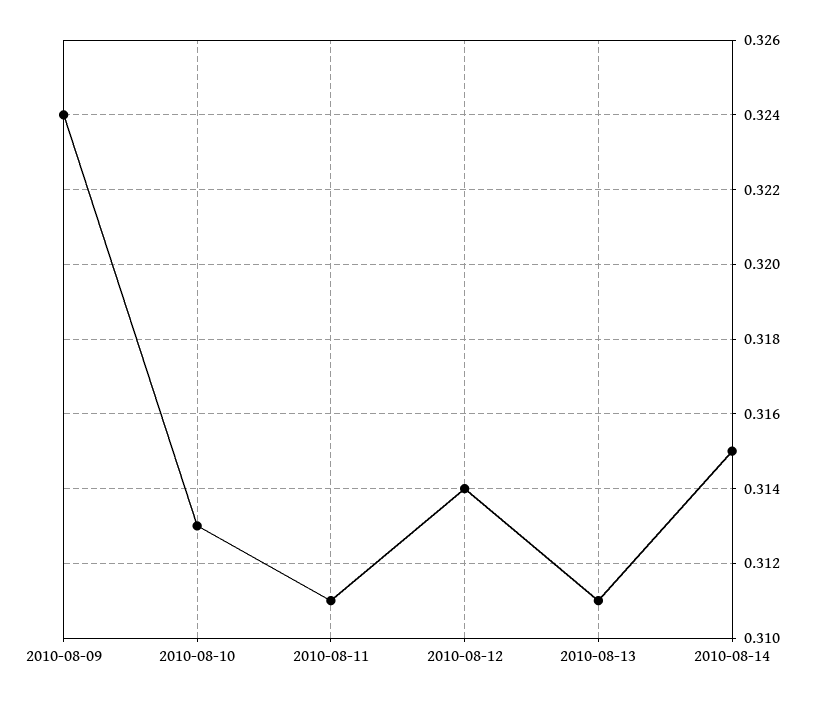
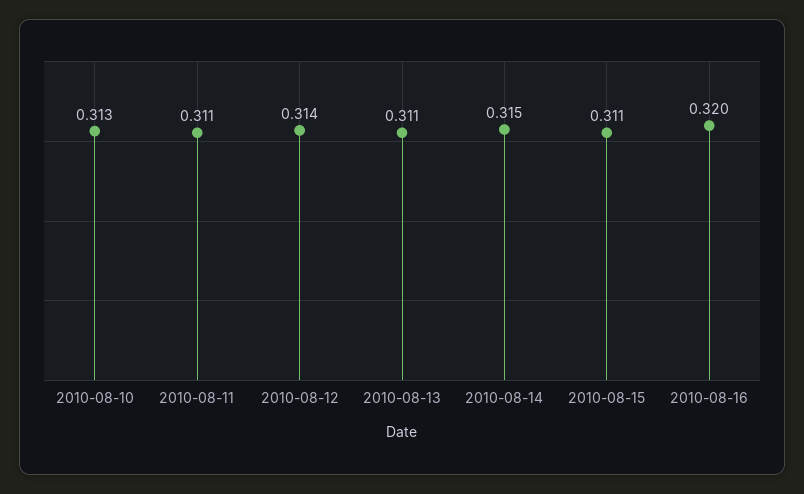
2010-08-09: 0.324 -> none
2010-08-15: none -> 0.311
2010-08-16: none -> 0.32

